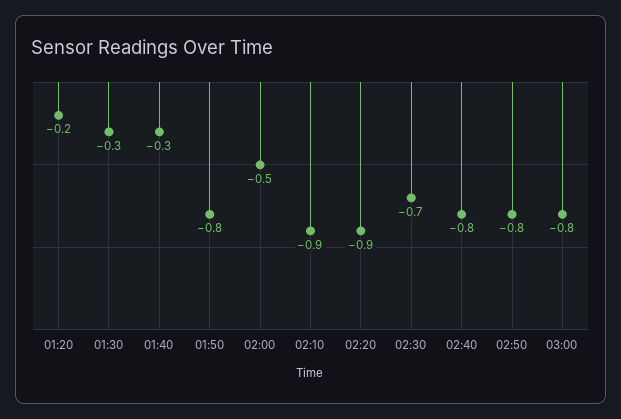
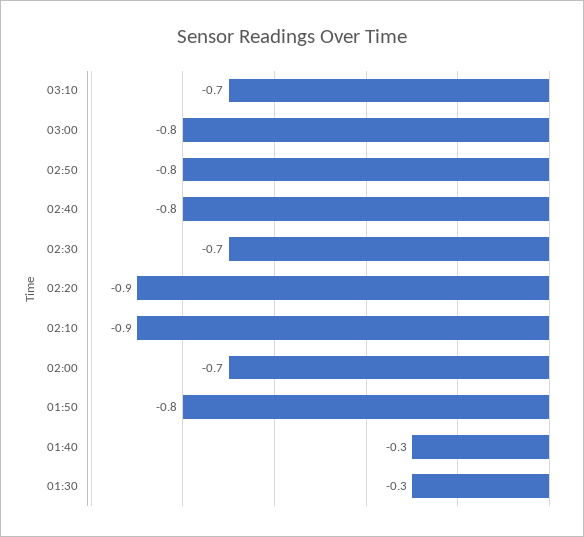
01:20: -0.2 -> none
02:00: -0.5 -> -0.7
03:10: none -> -0.7

